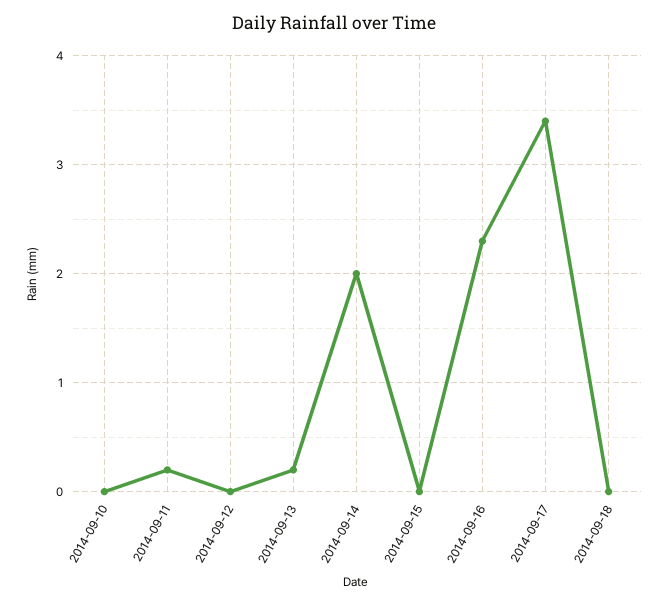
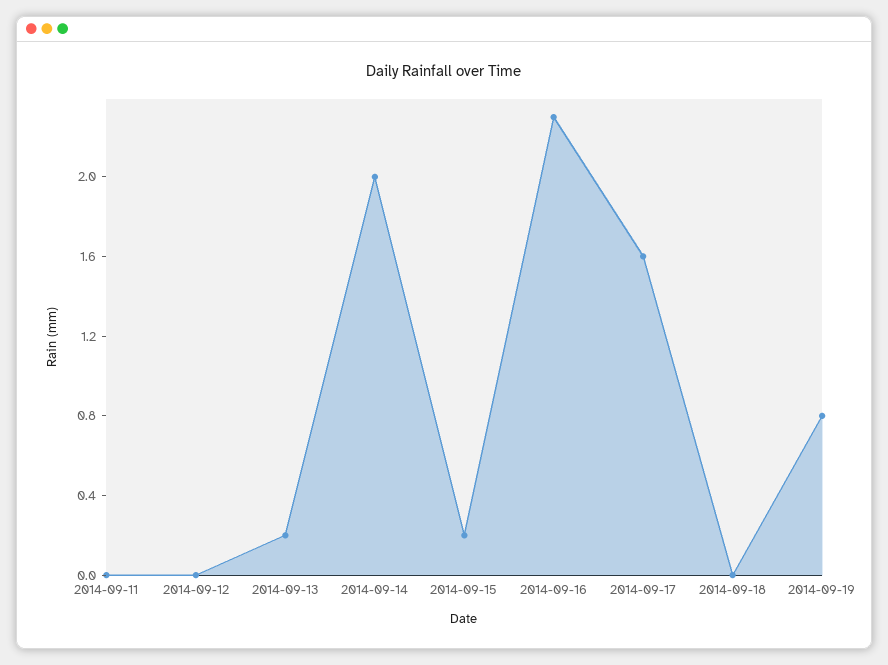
2014-09-10: 0 -> none
2014-09-11: 0.2 -> 0
2014-09-15: 0 -> 0.2
2014-09-17: 3.4 -> 1.6
2014-09-19: none -> 0.8

